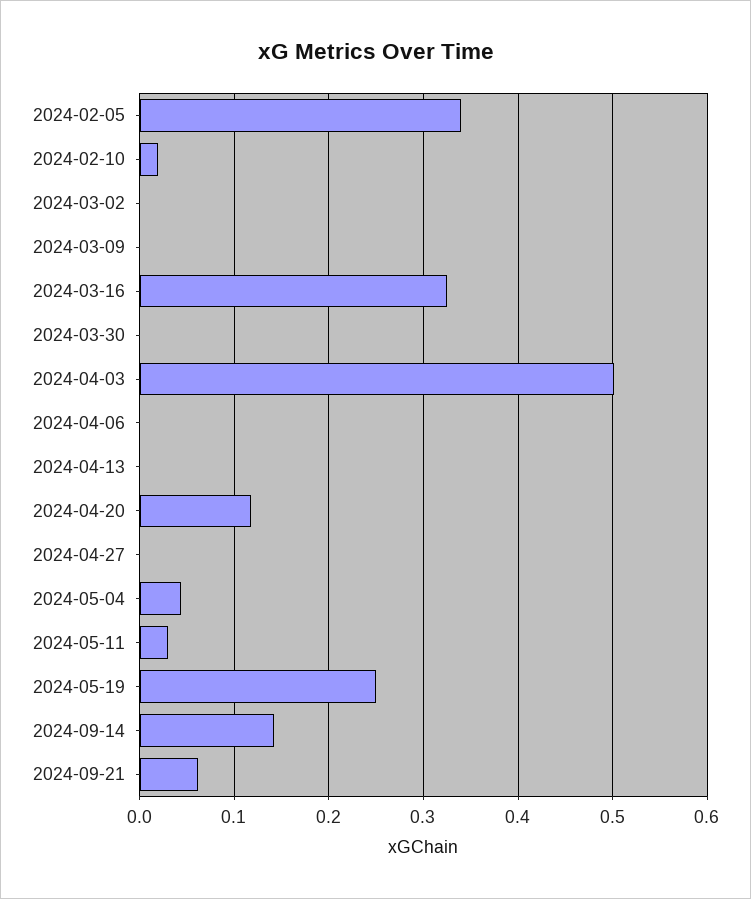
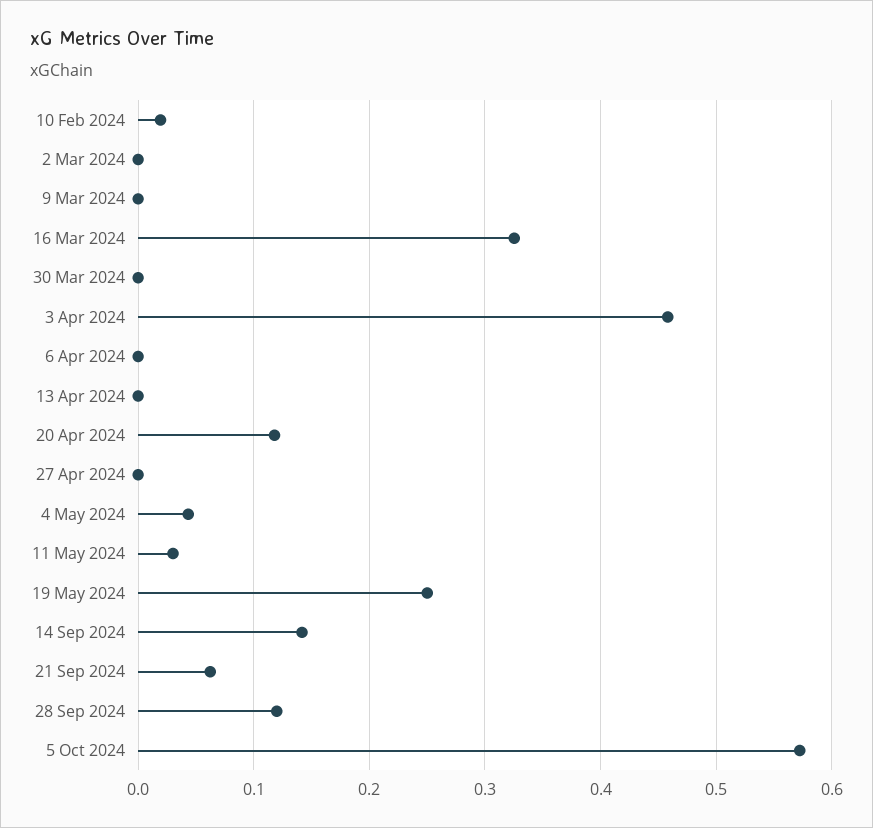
2024-02-05: 0.34 -> none
2024-04-03: 0.5 -> 0.46
28 Sep 2024: none -> 0.12
5 Oct 2024: none -> 0.57

